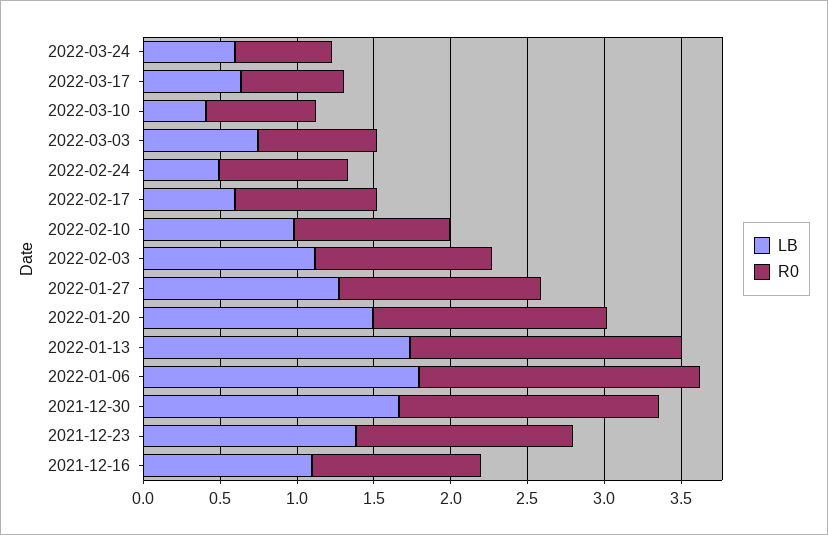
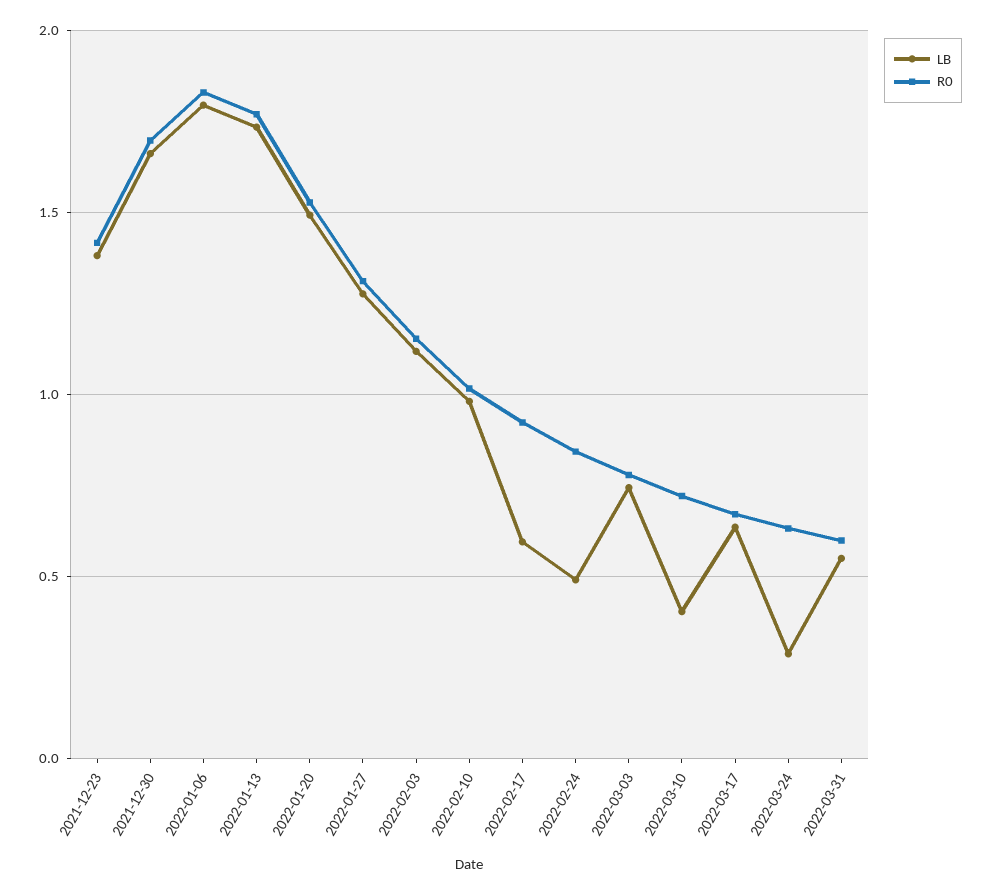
LB, 2022-03-24: 0.6 -> 0.3
LB, 2021-12-16: 1.1 -> none
R0, 2021-12-16: 1.1 -> none
LB, 2022-03-31: none -> 0.55
R0, 2022-03-31: none -> 0.6

